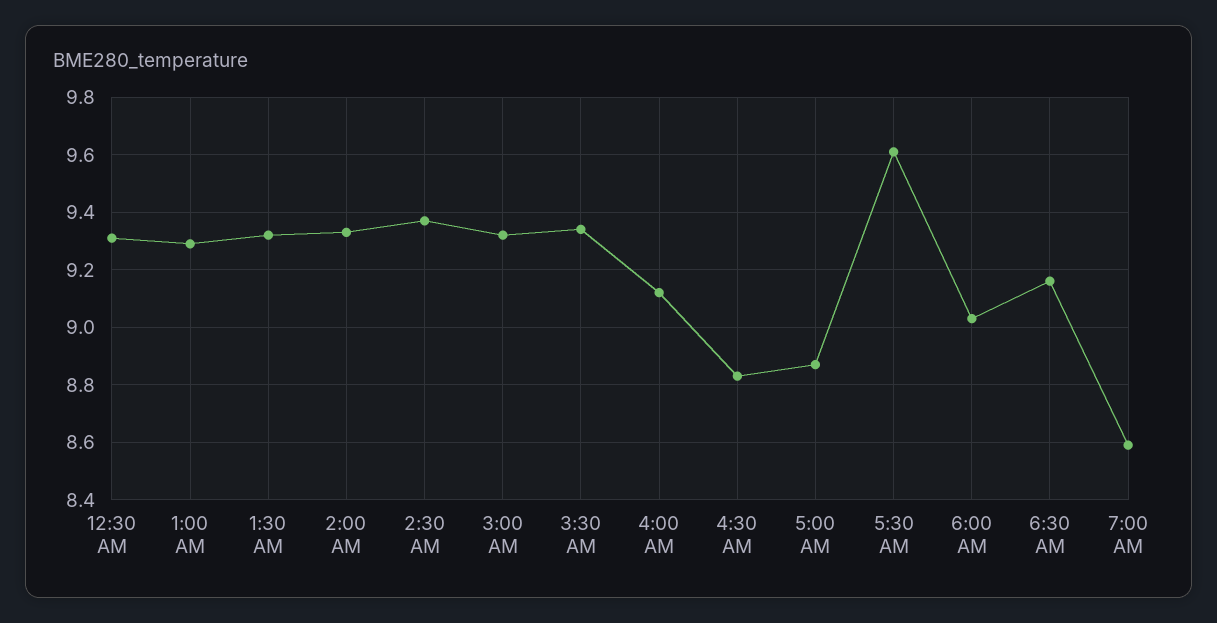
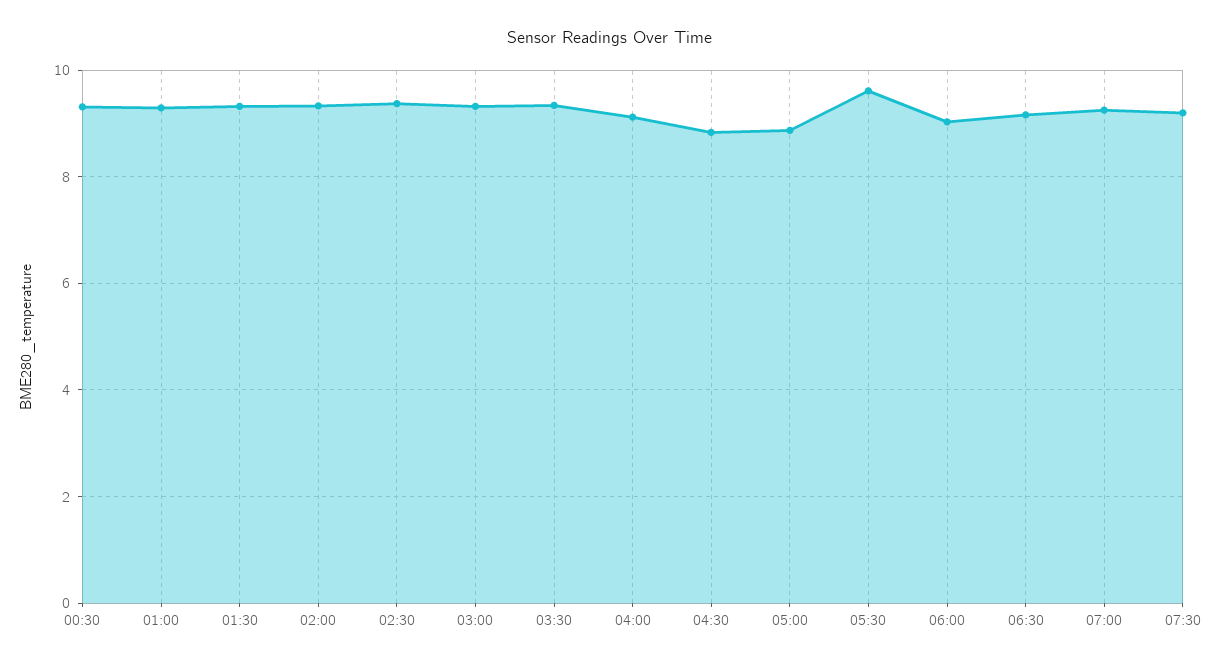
7:00 AM: 8.6 -> 9.2
07:30: none -> 9.2

